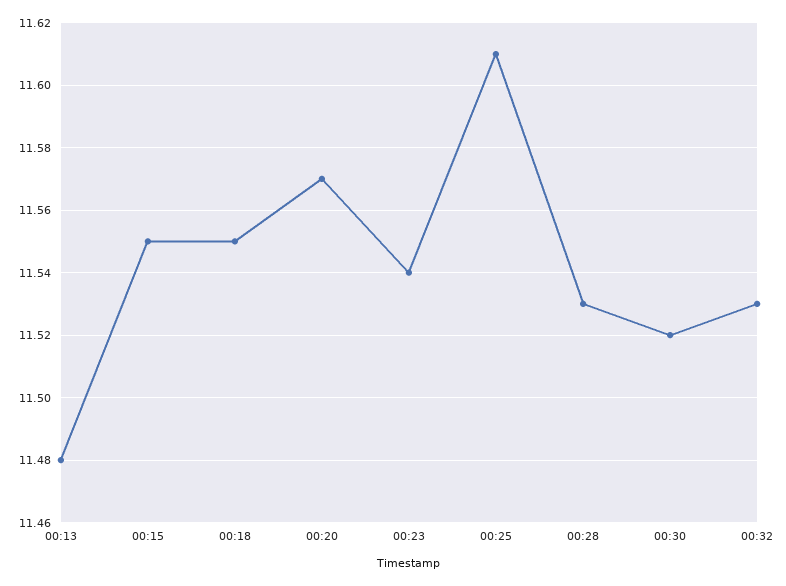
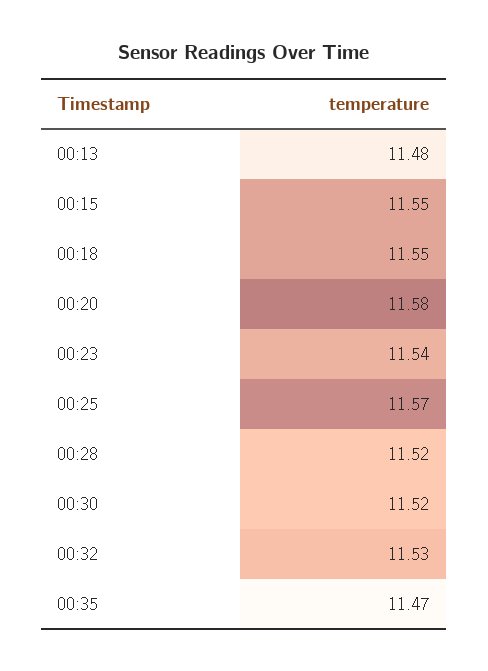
00:20: 11.57 -> 11.58
00:25: 11.61 -> 11.57
00:28: 11.53 -> 11.52
00:35: none -> 11.47

